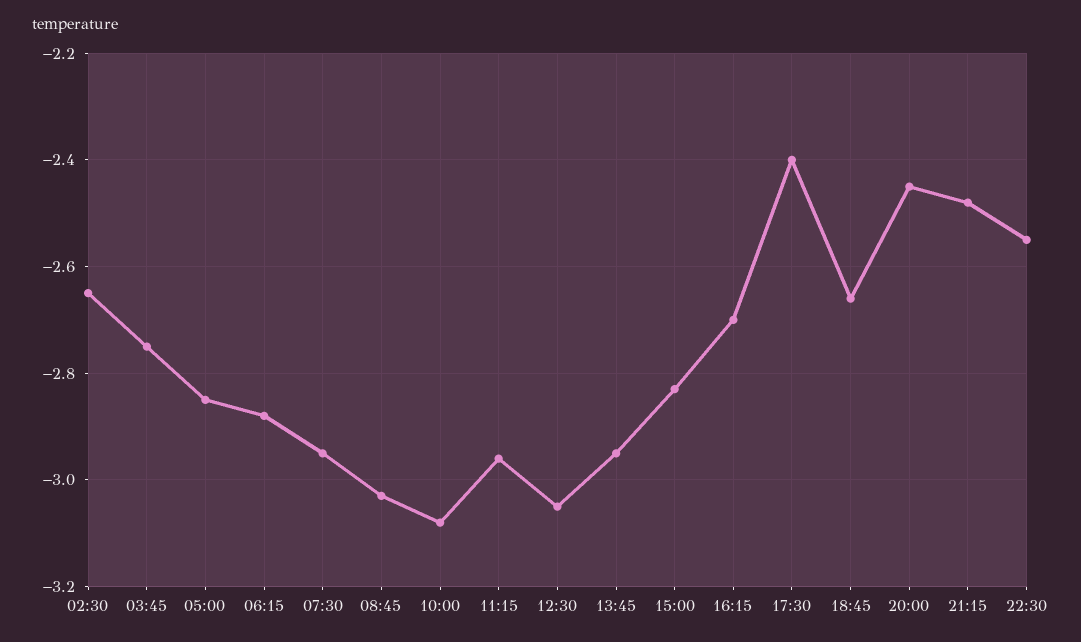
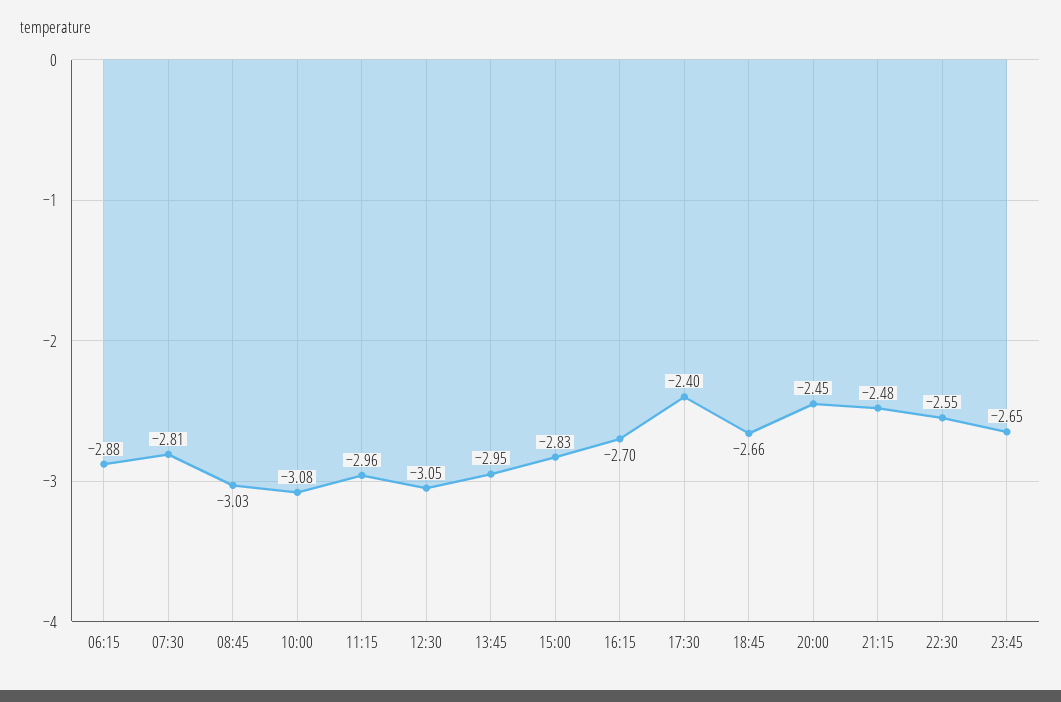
02:30: -2.65 -> none
03:45: -2.75 -> none
05:00: -2.85 -> none
07:30: -2.95 -> -2.81
23:45: none -> -2.65

